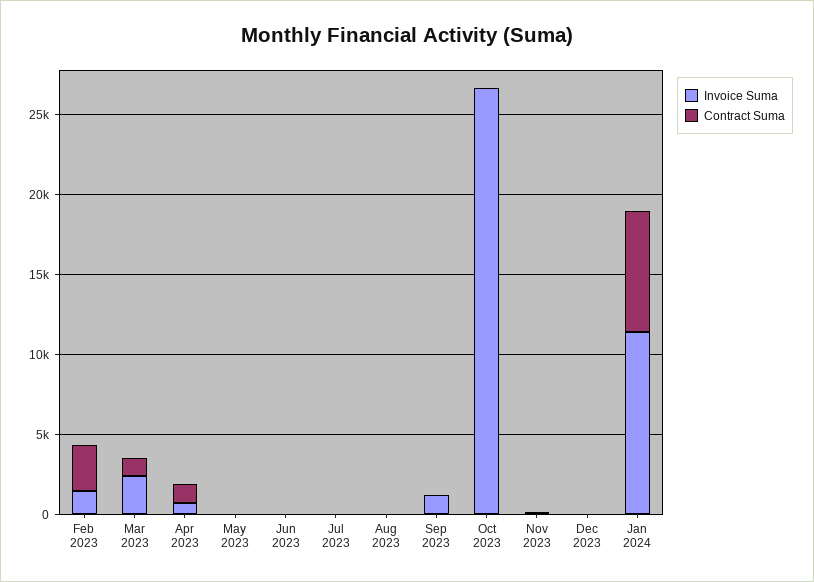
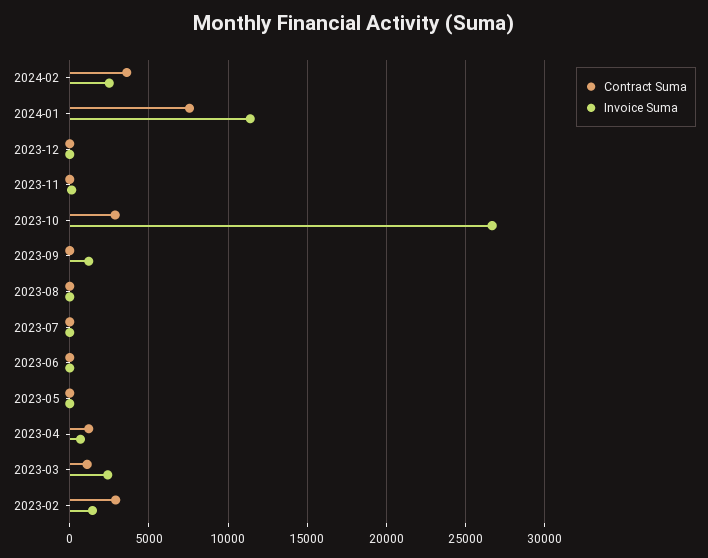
Contract Suma, Oct 2023: 0 -> 3000
Contract Suma, 2024-02: none -> 3500
Invoice Suma, 2024-02: none -> 2500

